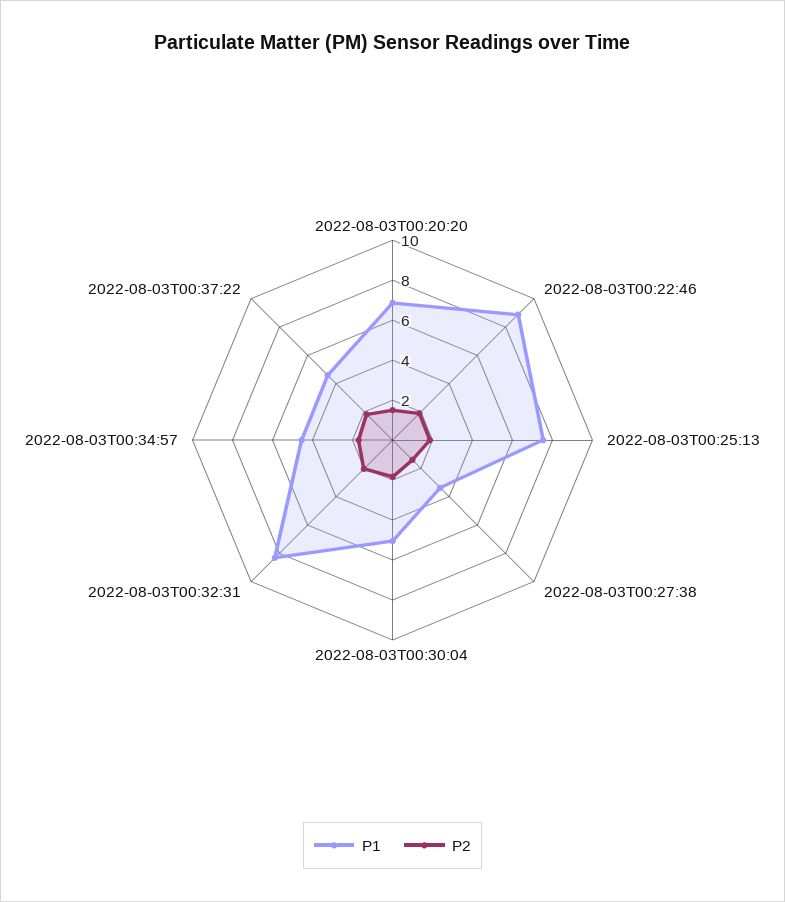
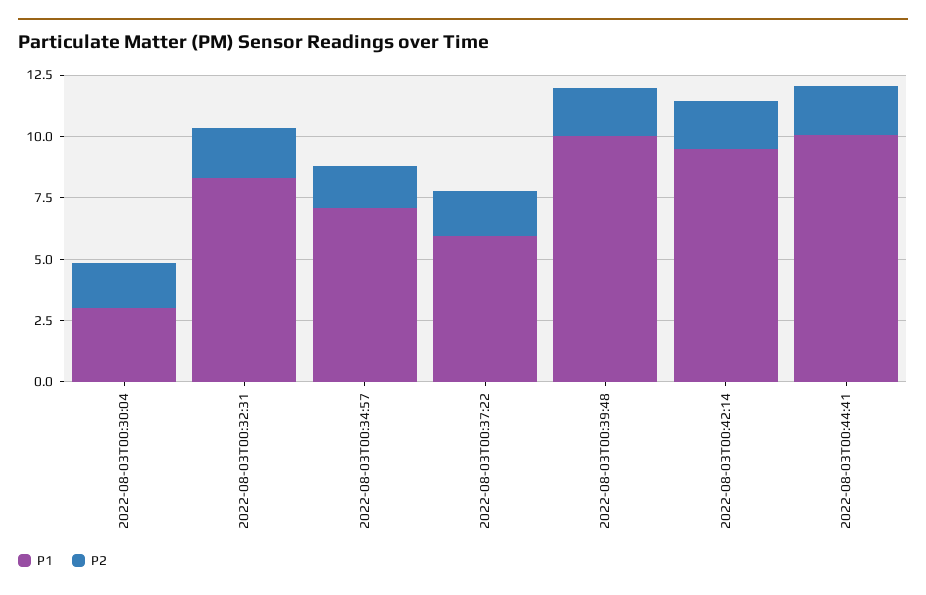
P1, 2022-08-03T00:20:20: 7 -> none
P2, 2022-08-03T00:20:20: 1.5 -> none
P1, 2022-08-03T00:22:46: 9 -> none
P2, 2022-08-03T00:22:46: 2 -> none
P1, 2022-08-03T00:25:13: 7.5 -> none
P2, 2022-08-03T00:25:13: 2 -> none
P1, 2022-08-03T00:27:38: 3.5 -> none
P2, 2022-08-03T00:27:38: 1.5 -> none
P1, 2022-08-03T00:30:04: 5 -> 3
P1, 2022-08-03T00:34:57: 4.5 -> 7
P1, 2022-08-03T00:37:22: 4.5 -> 6
P1, 2022-08-03T00:39:48: none -> 10
P2, 2022-08-03T00:39:48: none -> 2
P1, 2022-08-03T00:42:14: none -> 9.5
P2, 2022-08-03T00:42:14: none -> 2
P1, 2022-08-03T00:44:41: none -> 10
P2, 2022-08-03T00:44:41: none -> 2

